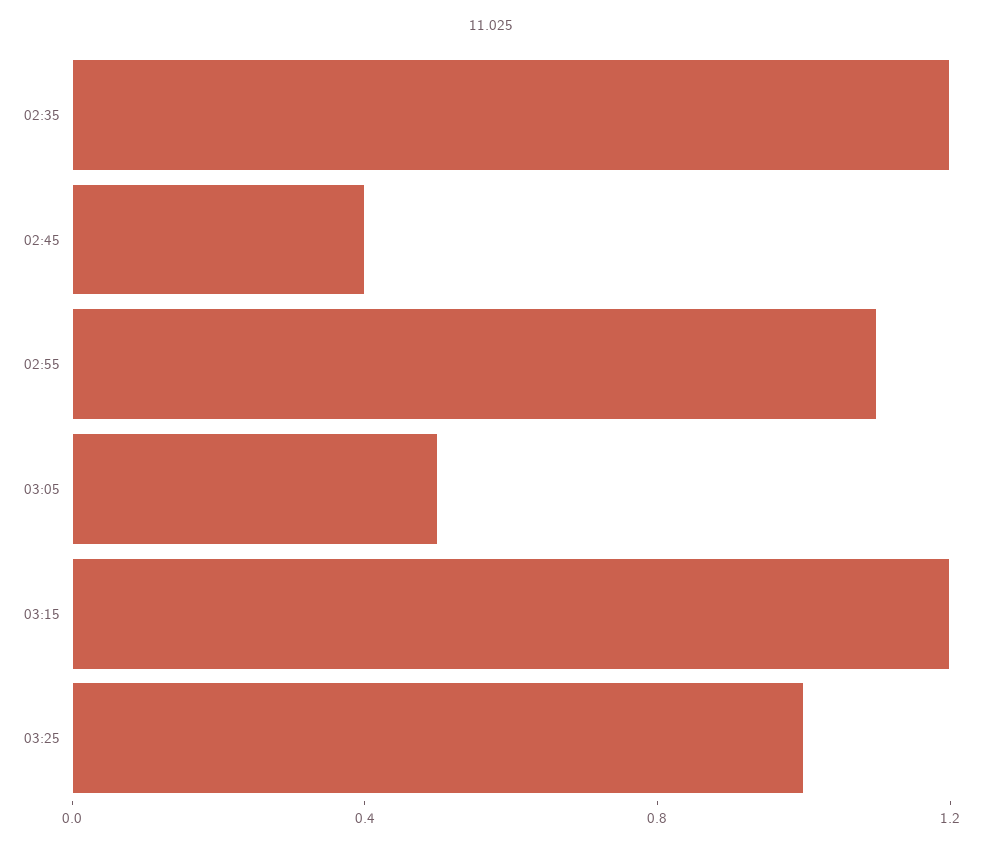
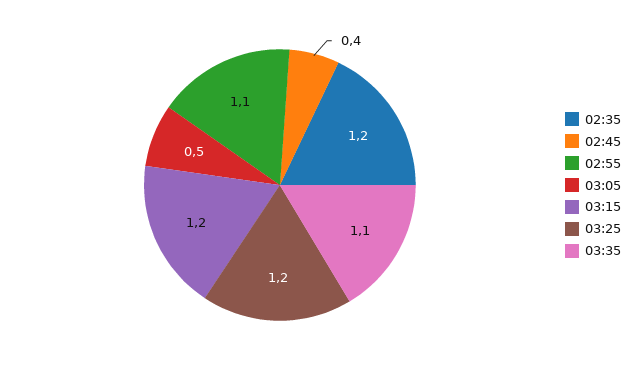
03:25: 1 -> 1.2
03:35: none -> 1.1

